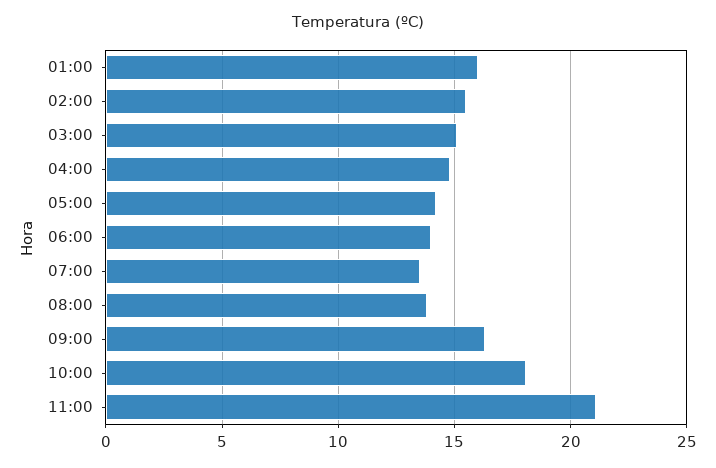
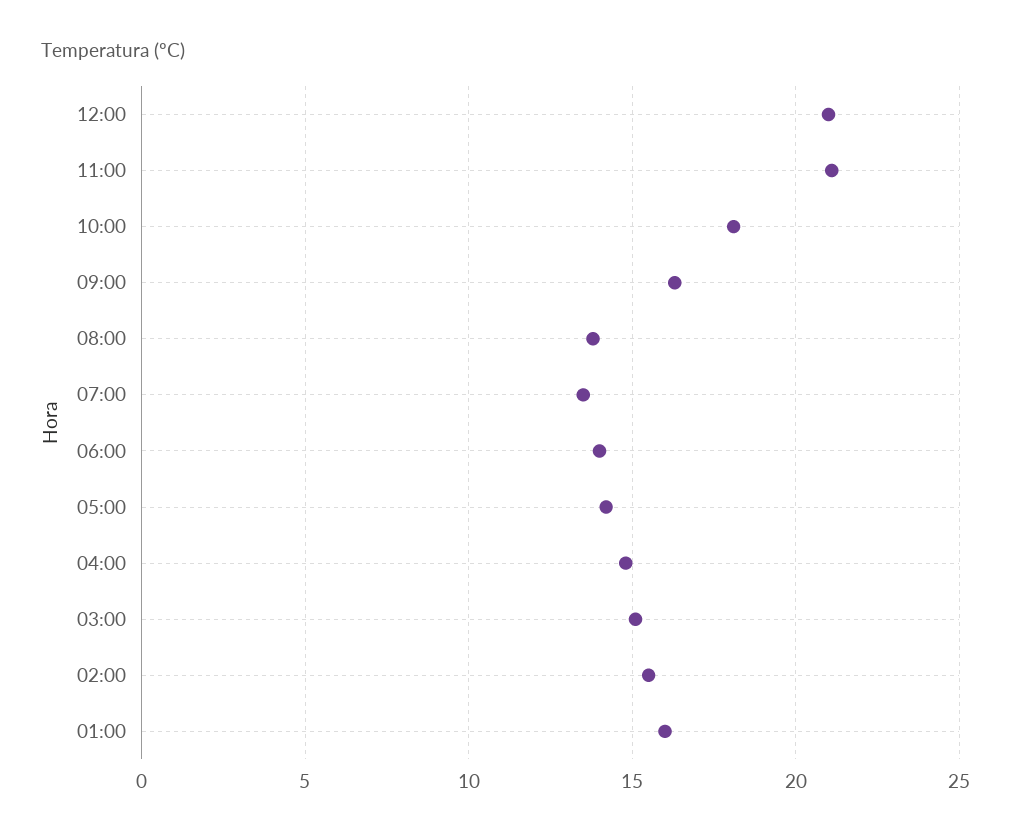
12:00: none -> 21

